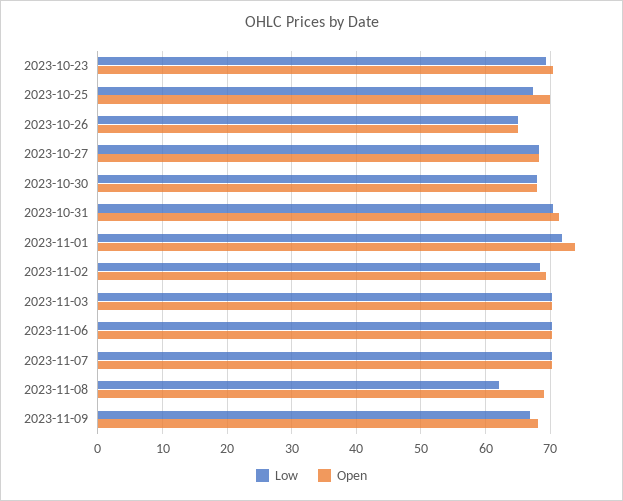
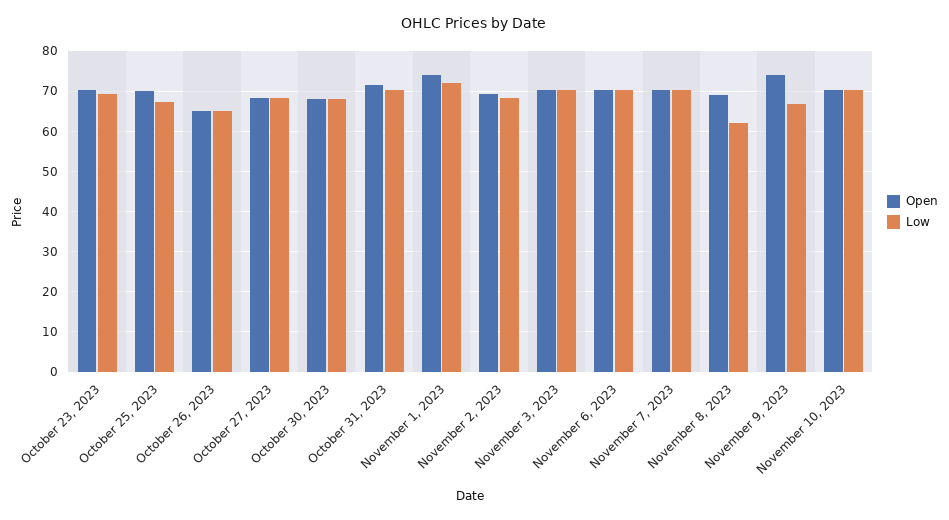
Open, 2023-11-09: 68 -> 74
Open, November 10, 2023: none -> 70
Low, November 10, 2023: none -> 70

